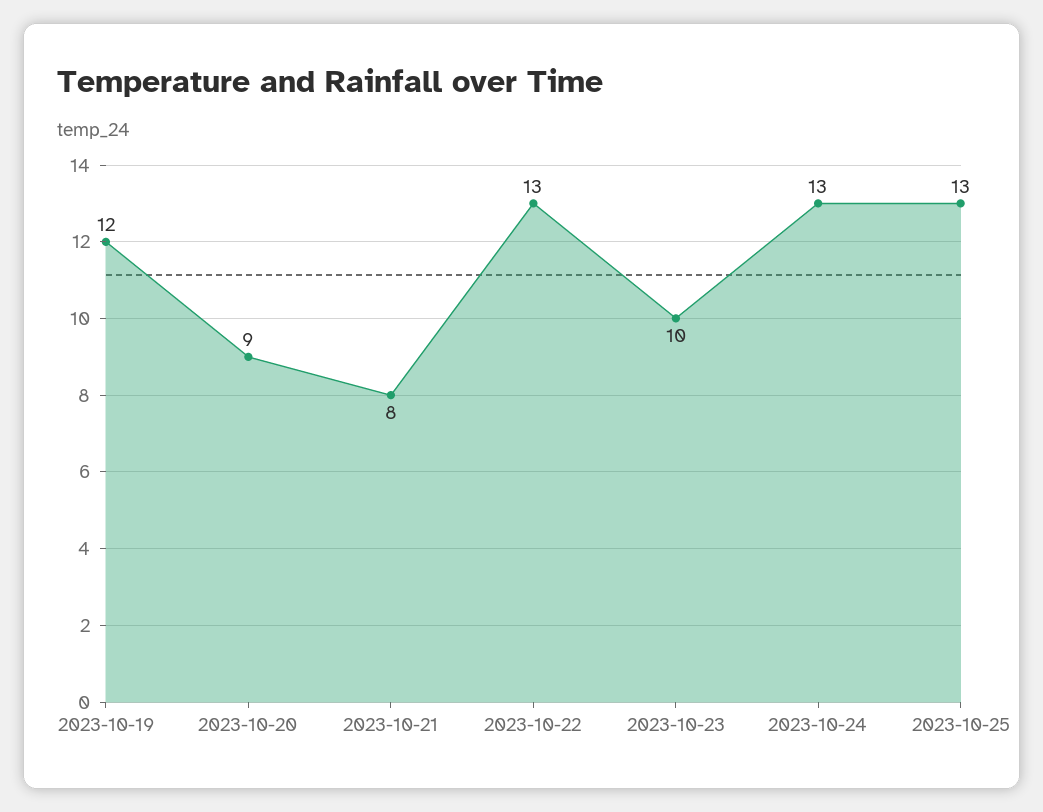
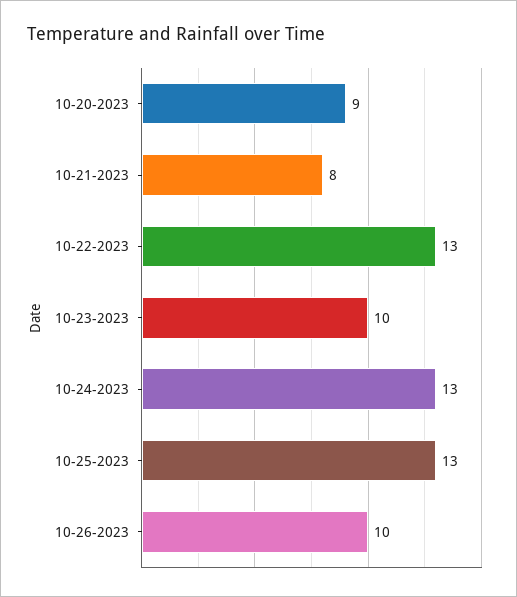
2023-10-19: 12 -> none
10-26-2023: none -> 10

